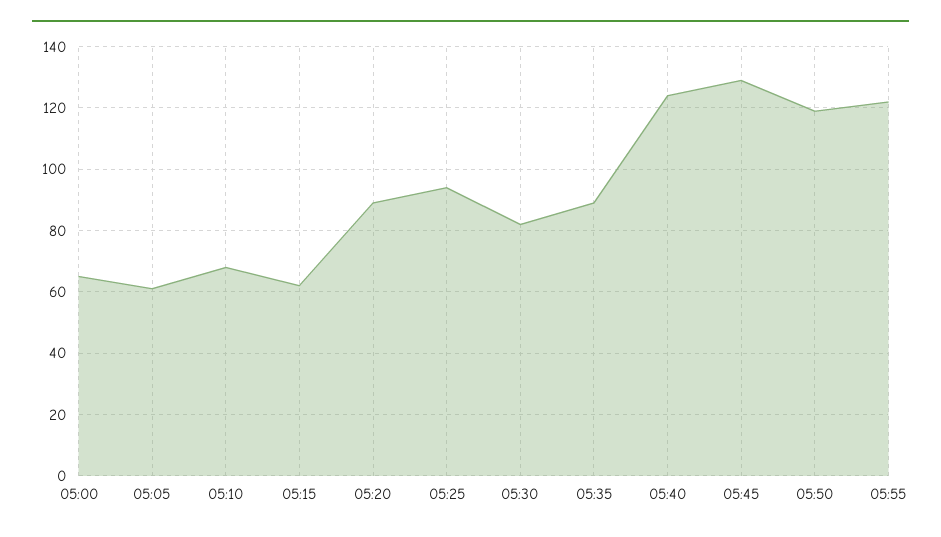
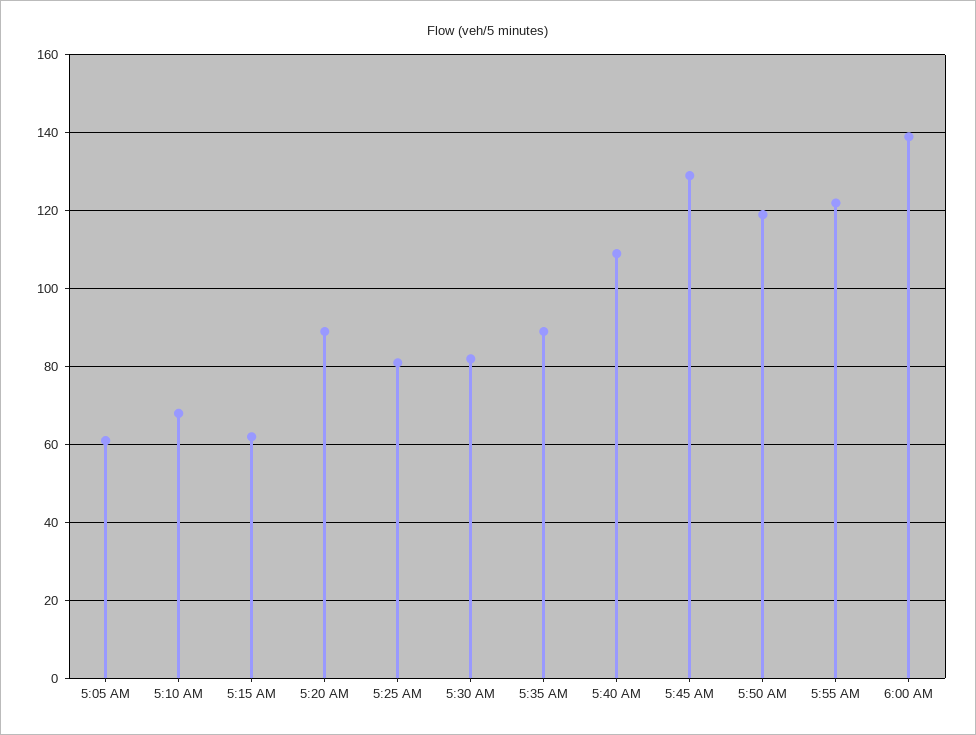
05:00: 65 -> none
05:25: 95 -> 80
05:40: 125 -> 110
6:00 AM: none -> 140

